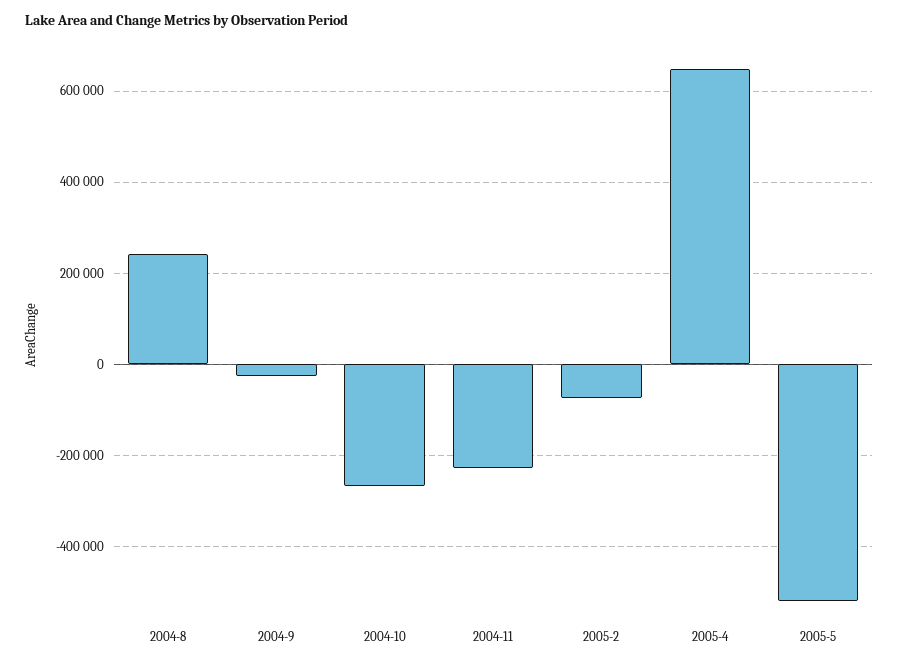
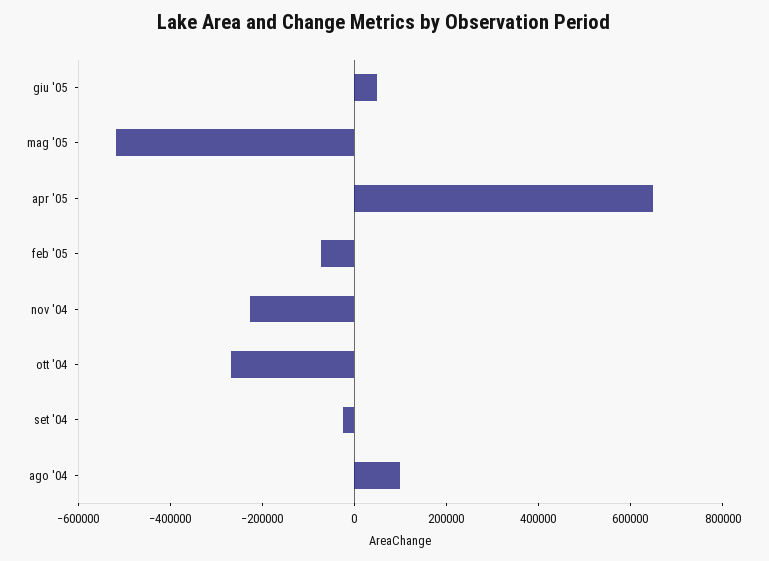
2004-8: 240000 -> 100000
giu '05: none -> 50000

